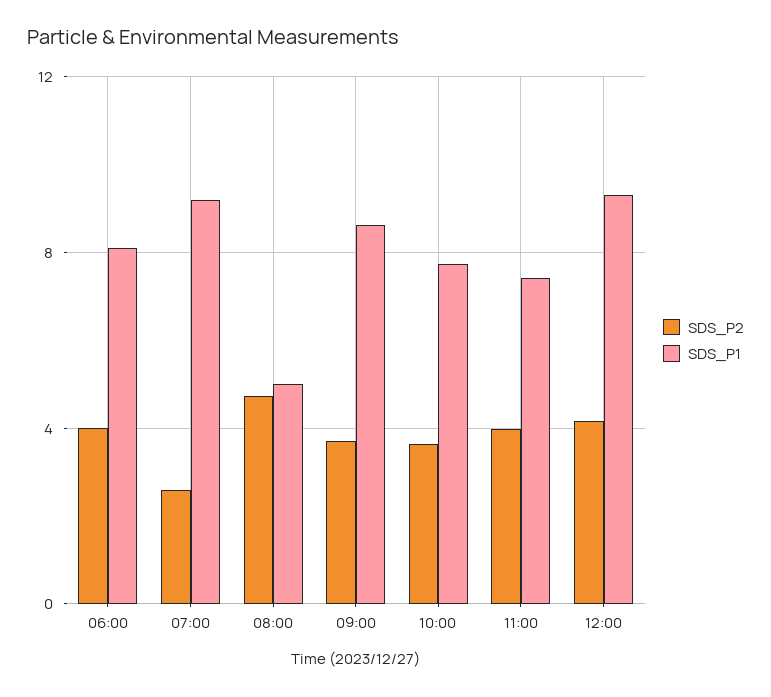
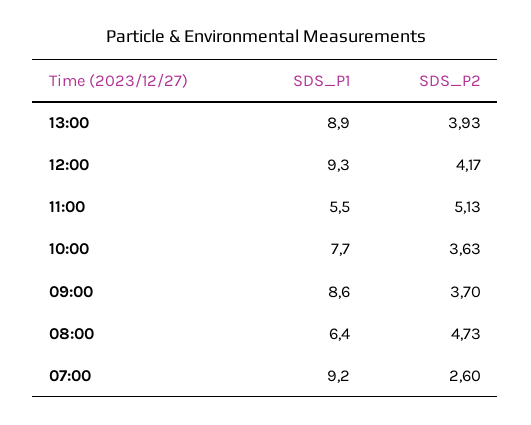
SDS_P2, 06:00: 4 -> none
SDS_P1, 06:00: 8 -> none
SDS_P1, 08:00: 5 -> 6.4
SDS_P2, 11:00: 4 -> 5.13
SDS_P1, 11:00: 7.5 -> 5.5
SDS_P1, 13:00: none -> 8.9
SDS_P2, 13:00: none -> 3.93

